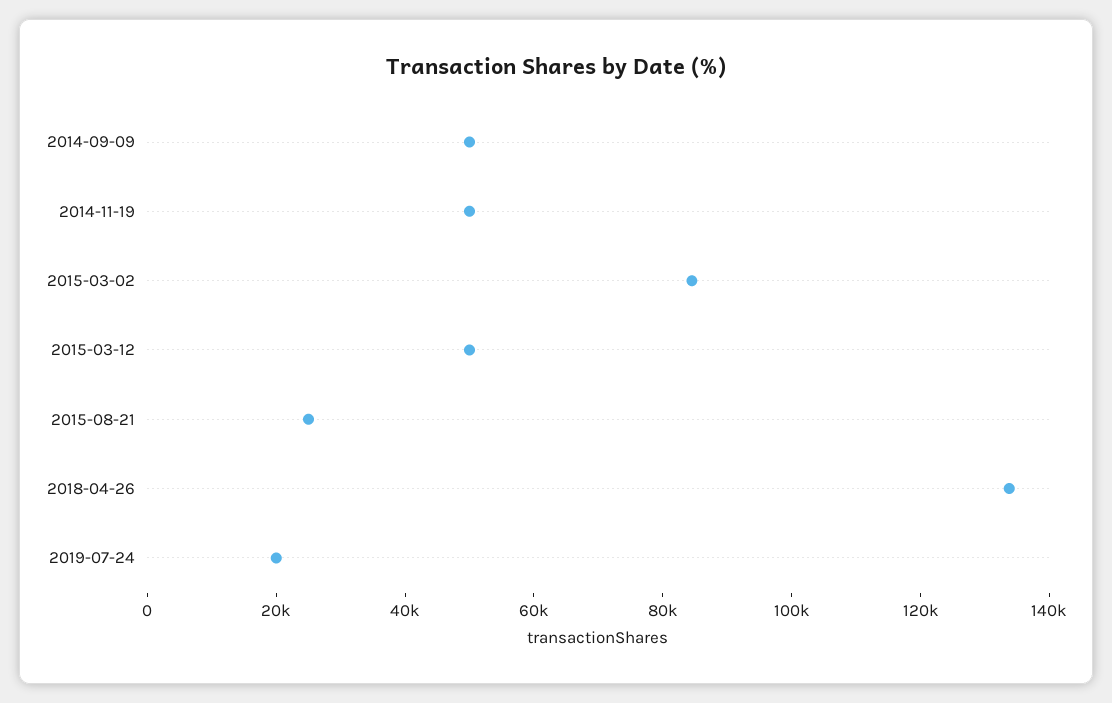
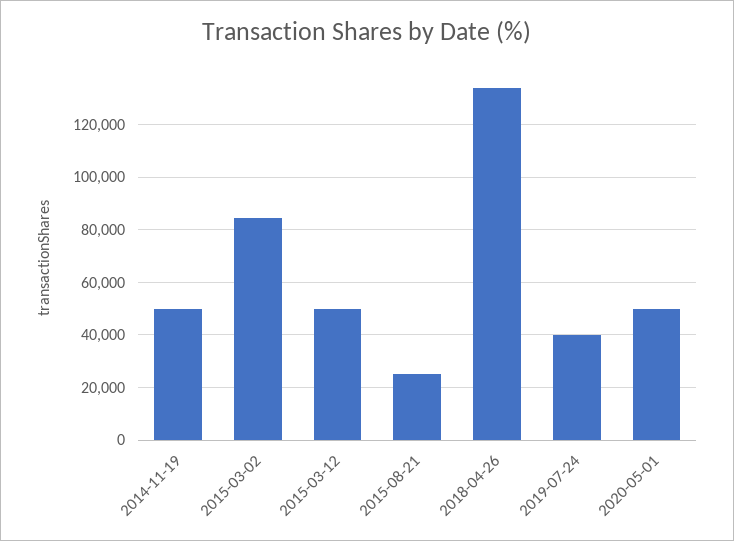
2014-09-09: 50000 -> none
2019-07-24: 20000 -> 40000
2020-05-01: none -> 50000

